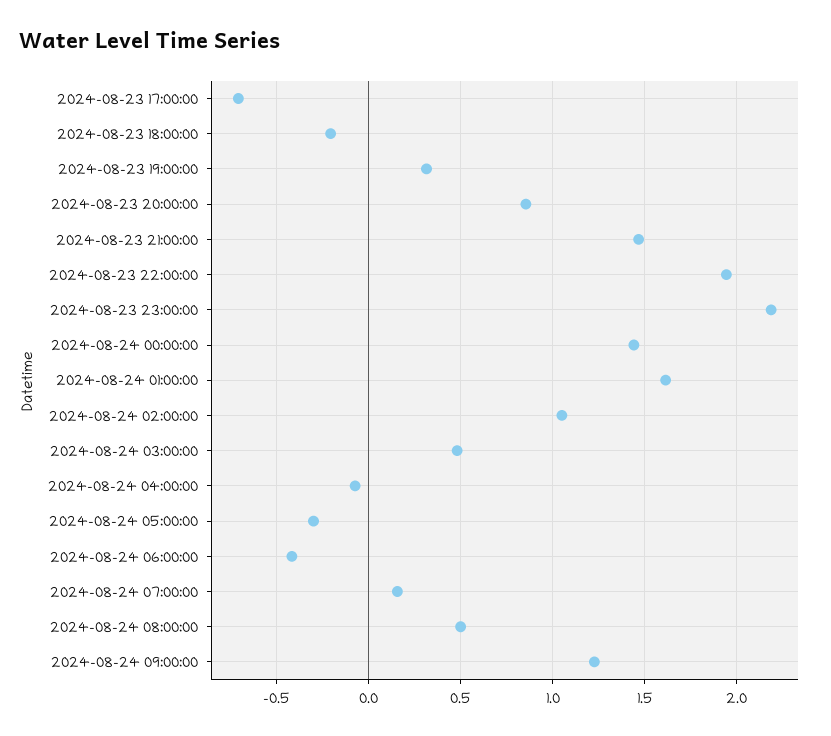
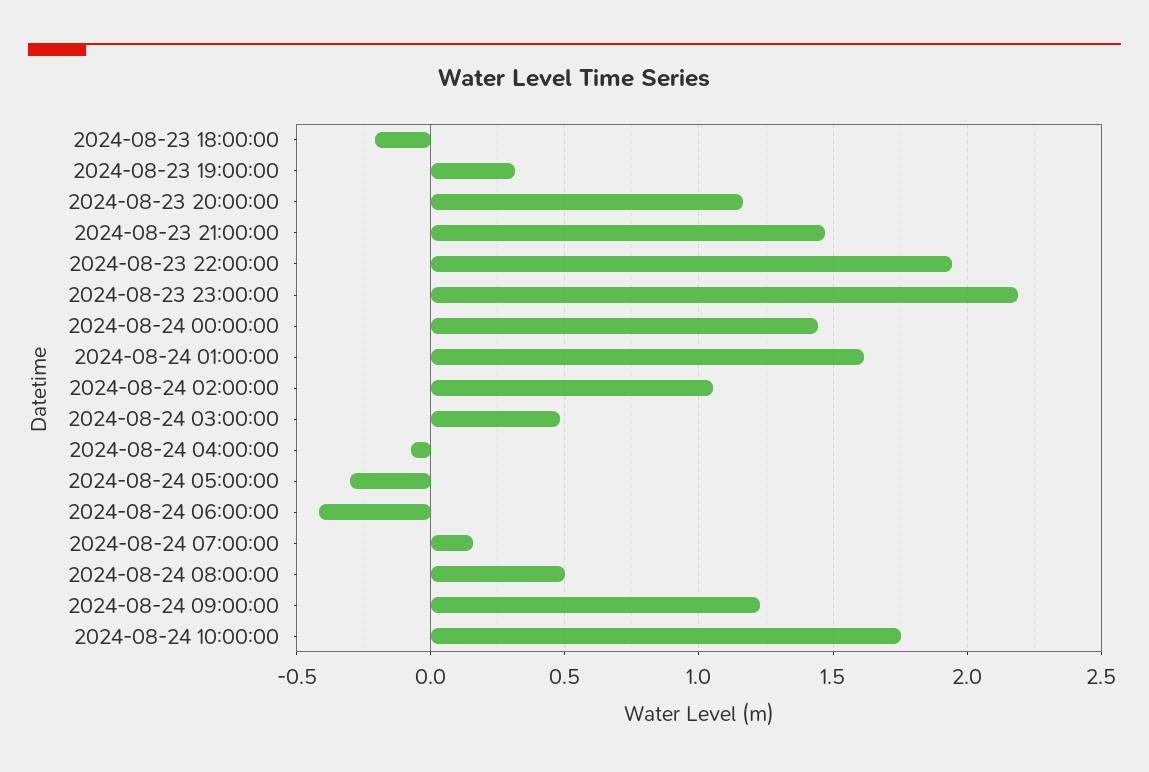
2024-08-23 17:00:00: -0.7 -> none
2024-08-23 20:00:00: 0.85 -> 1.15
2024-08-24 10:00:00: none -> 1.75

